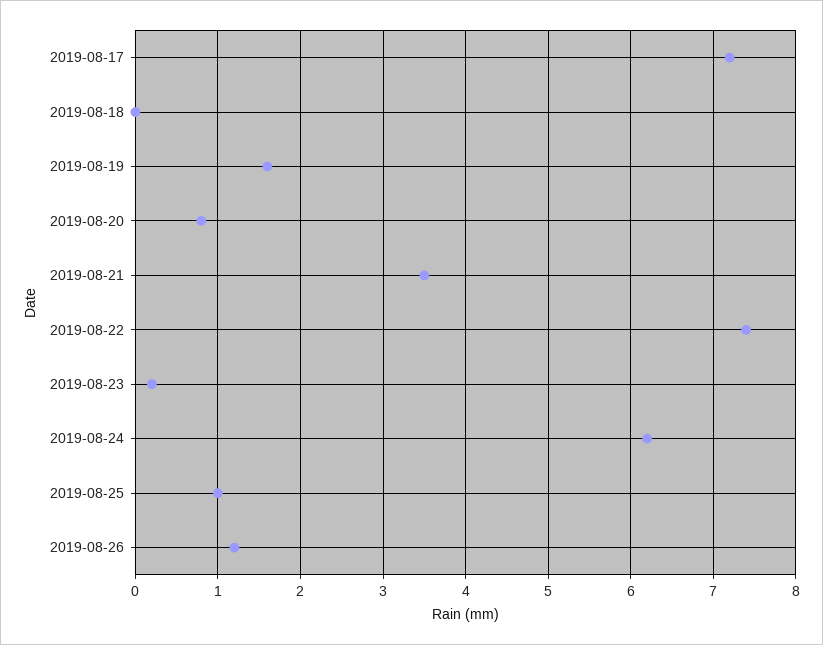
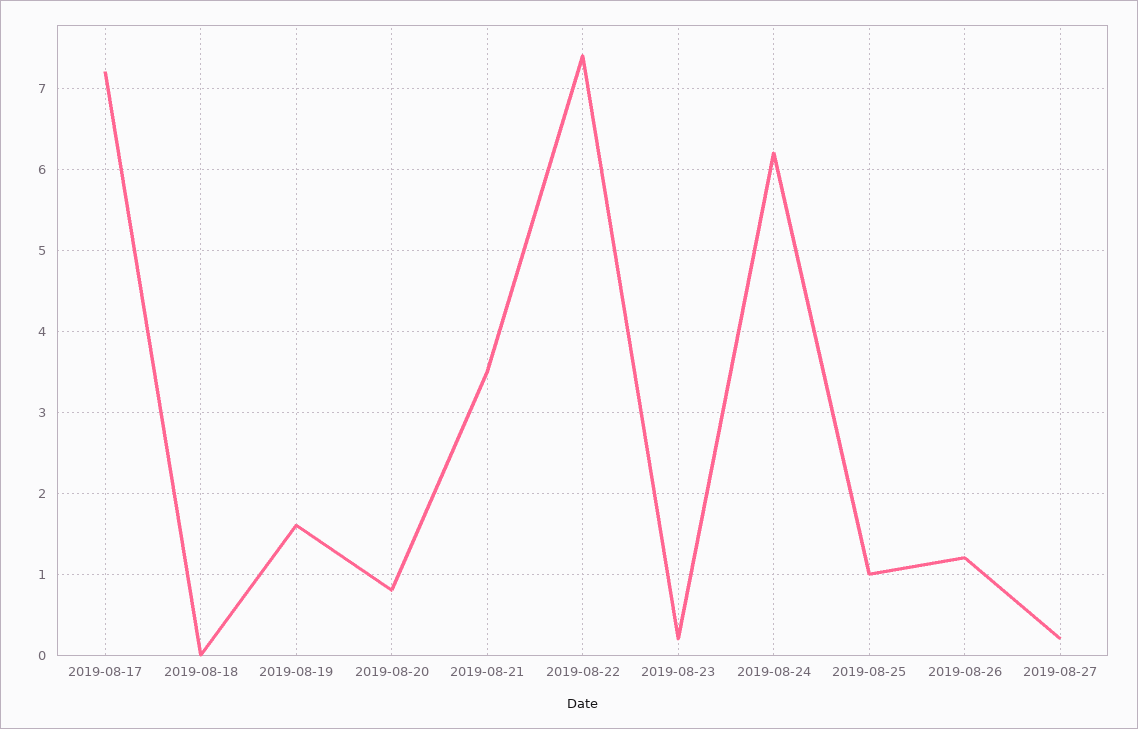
2019-08-27: none -> 0.2

